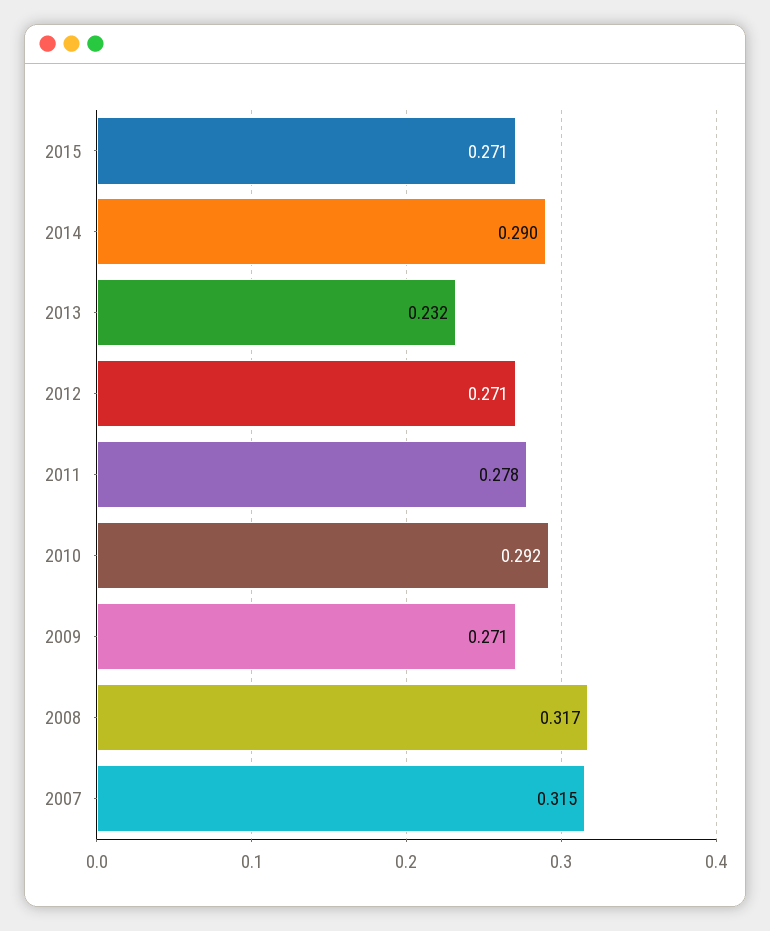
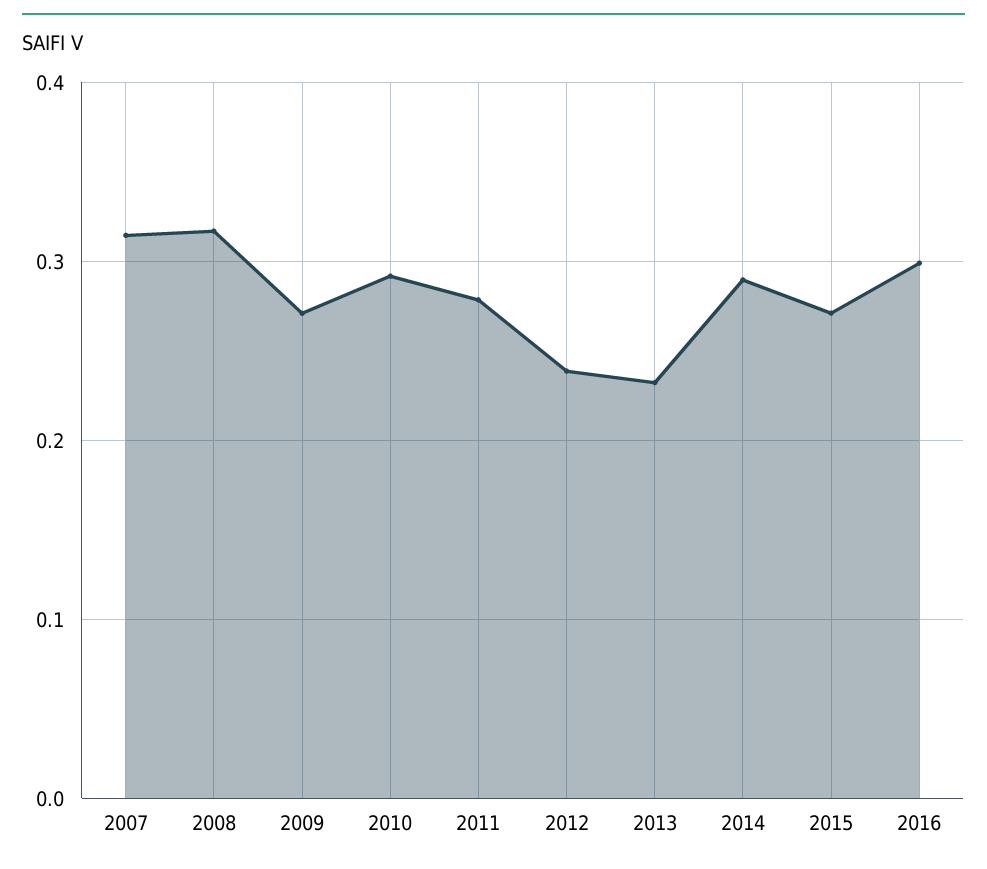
2012: 0.271 -> 0.24
2016: none -> 0.3

